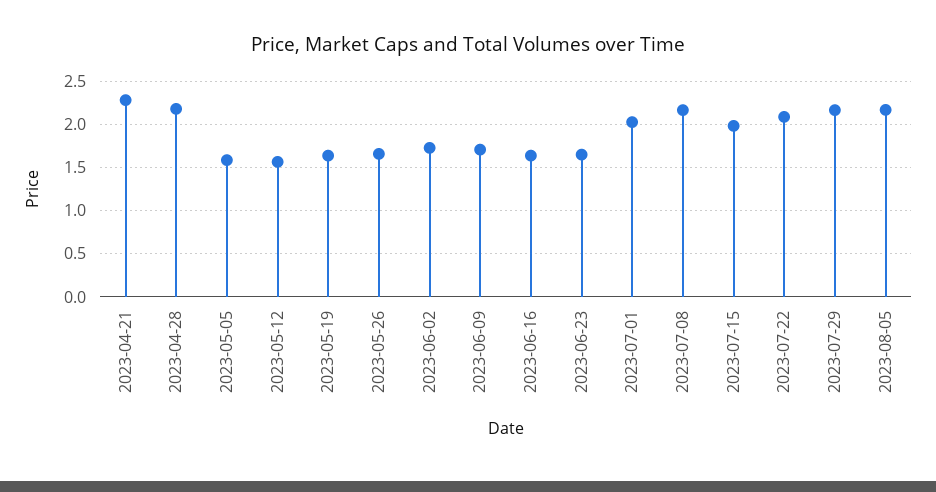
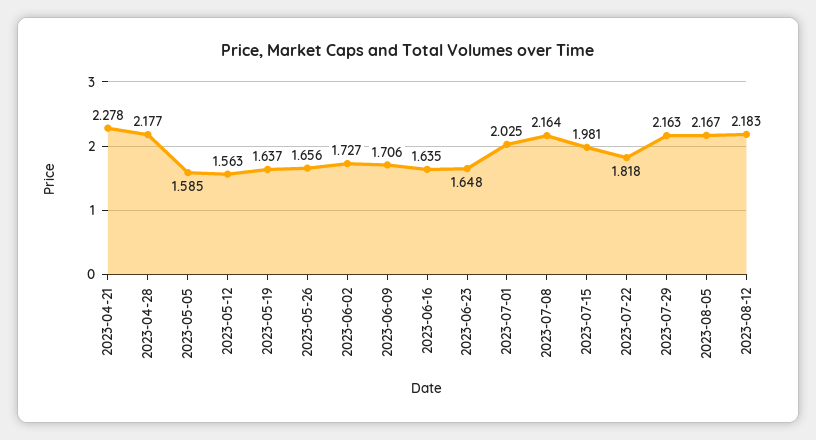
2023-07-22: 2.1 -> 1.818
2023-08-12: none -> 2.183

